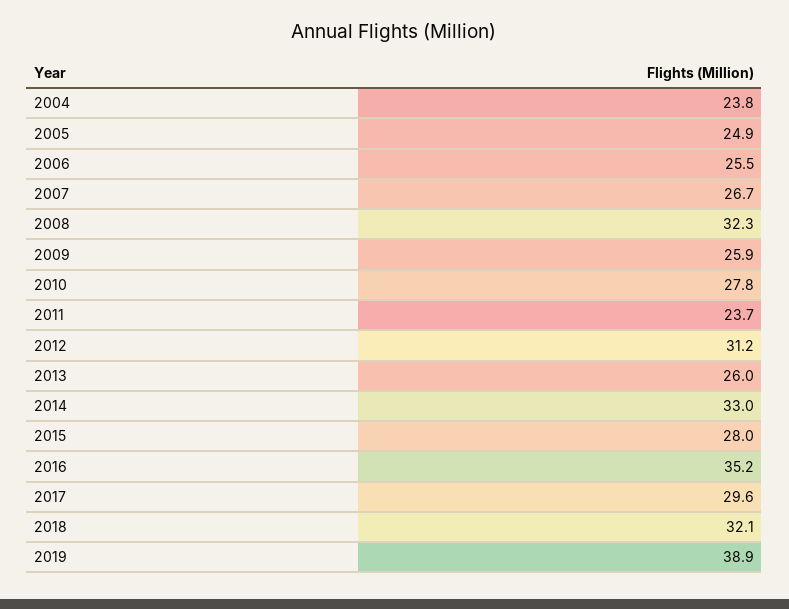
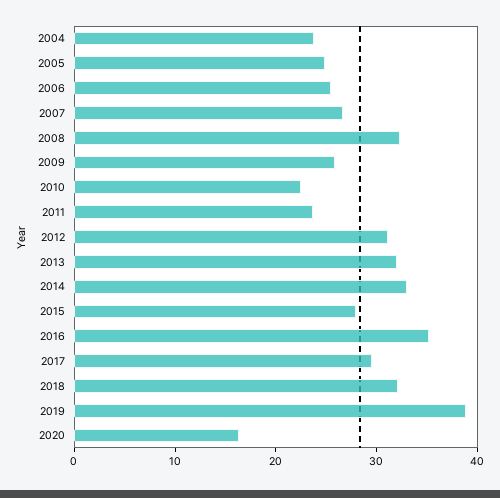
2010: 27.8 -> 22
2013: 26 -> 32
2020: none -> 16

